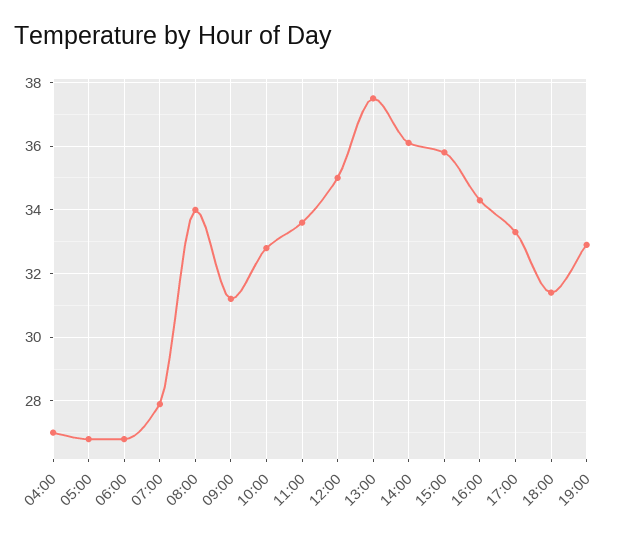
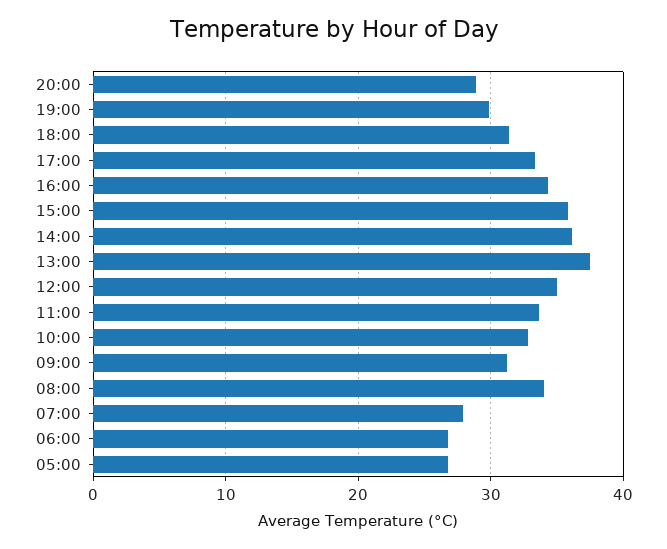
04:00: 27 -> none
19:00: 33 -> 30
20:00: none -> 29

